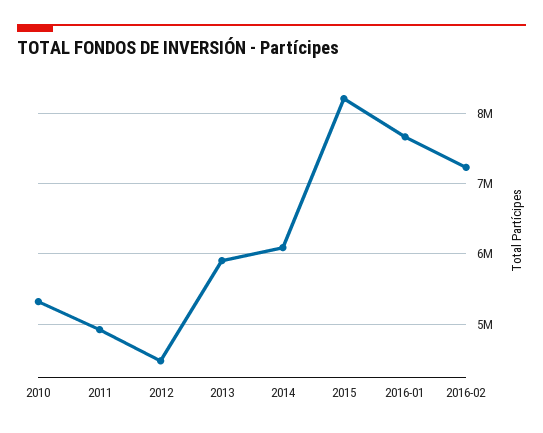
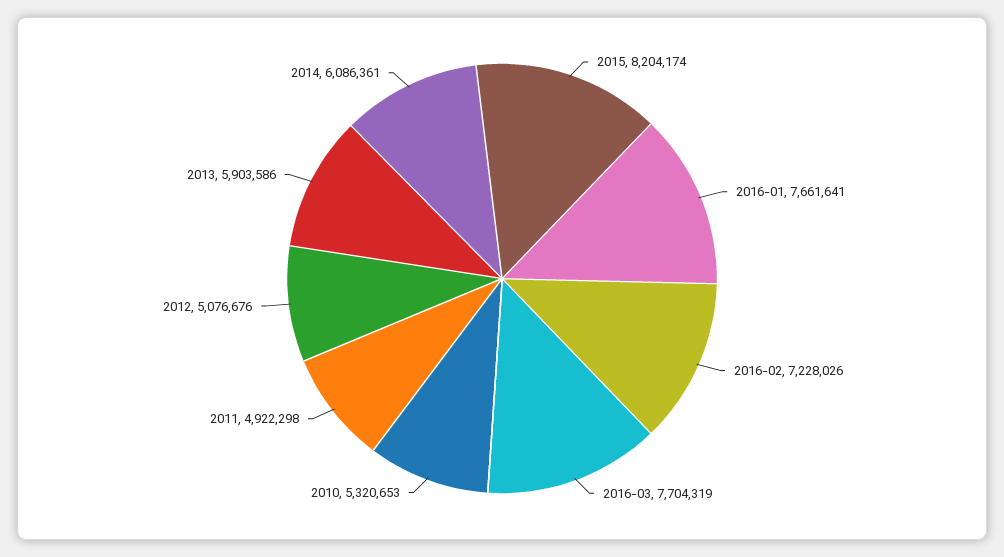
2012: 4500000 -> 5076676
2016-03: none -> 7704319

